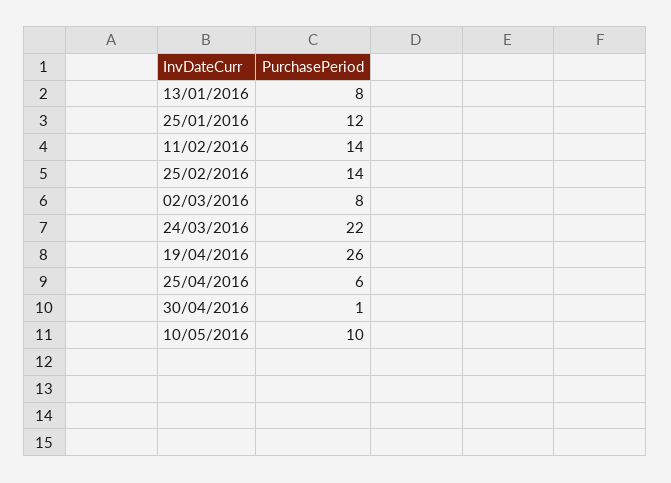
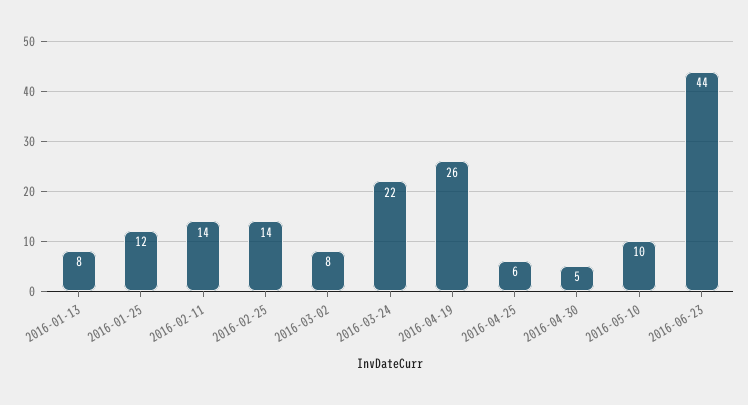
30/04/2016: 1 -> 5
2016-06-23: none -> 44

